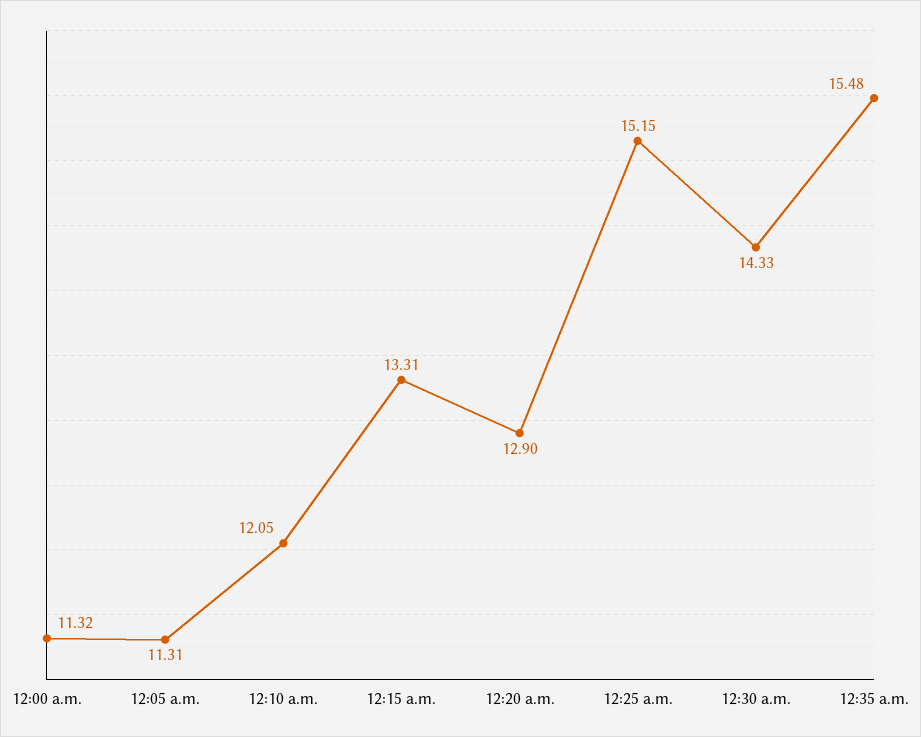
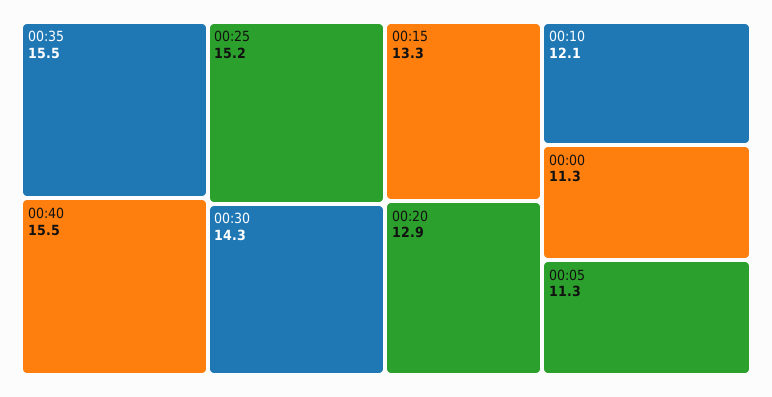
00:40: none -> 15.5

